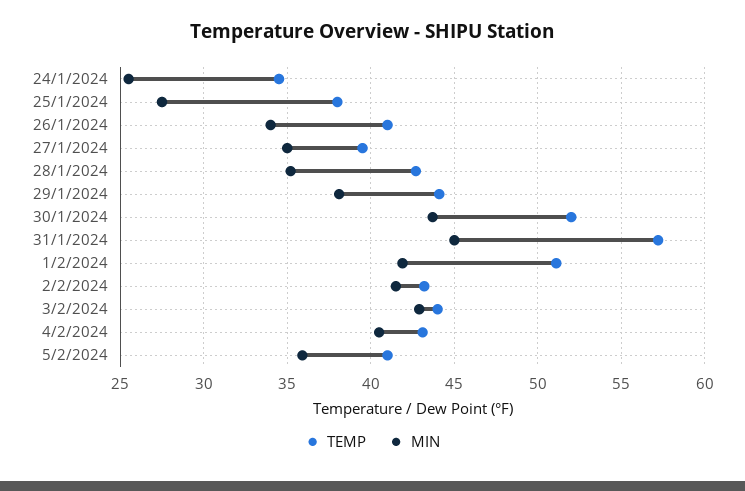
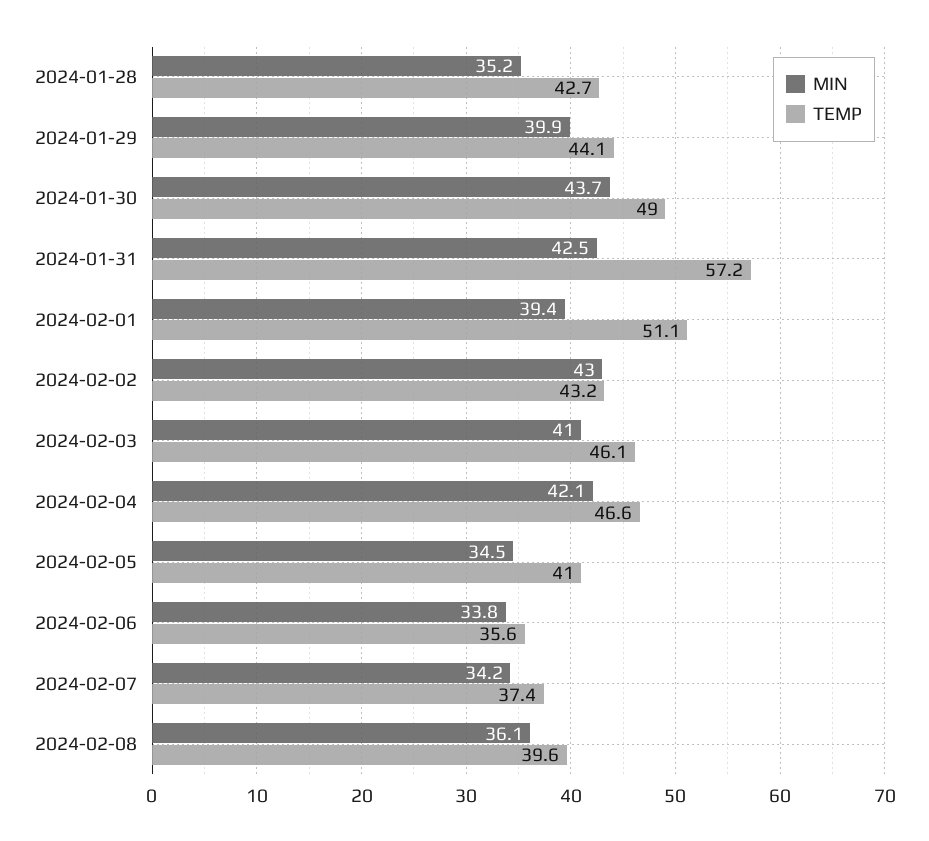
TEMP, 24/1/2024: 34.5 -> none
MIN, 24/1/2024: 25.5 -> none
TEMP, 25/1/2024: 38 -> none
MIN, 25/1/2024: 27.5 -> none
TEMP, 26/1/2024: 41 -> none
MIN, 26/1/2024: 34 -> none
TEMP, 27/1/2024: 39.5 -> none
MIN, 27/1/2024: 35 -> none
MIN, 29/1/2024: 38 -> 39.9
TEMP, 30/1/2024: 52 -> 49
MIN, 31/1/2024: 45 -> 42.5
MIN, 1/2/2024: 42 -> 39.4
MIN, 2/2/2024: 41.5 -> 43
TEMP, 3/2/2024: 44 -> 46.1
MIN, 3/2/2024: 43 -> 41
TEMP, 4/2/2024: 43 -> 46.6
MIN, 4/2/2024: 40.5 -> 42.1
MIN, 5/2/2024: 36 -> 34.5
MIN, 2024-02-06: none -> 33.8
TEMP, 2024-02-06: none -> 35.6
MIN, 2024-02-07: none -> 34.2
TEMP, 2024-02-07: none -> 37.4
MIN, 2024-02-08: none -> 36.1
TEMP, 2024-02-08: none -> 39.6

